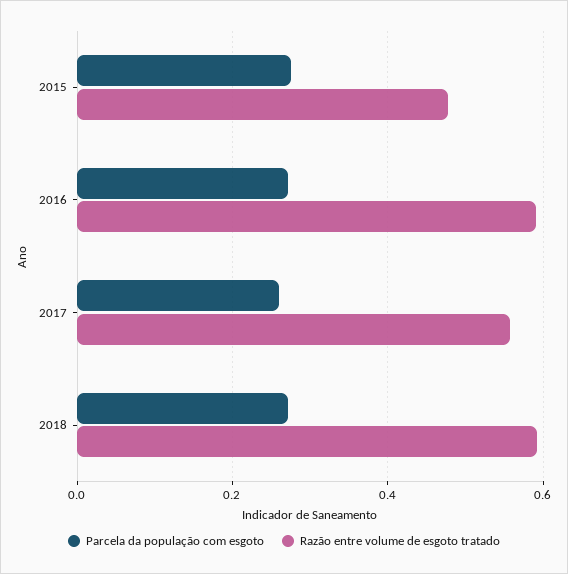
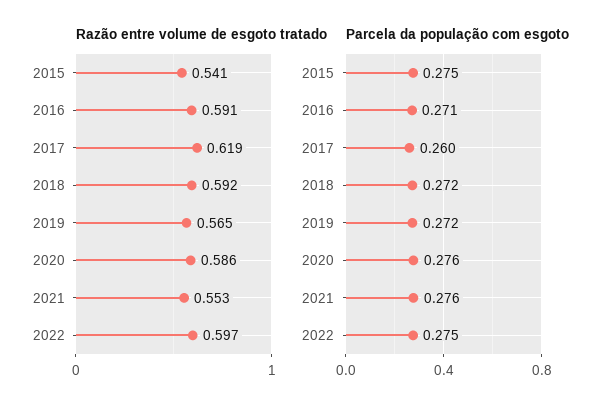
Razão entre volume de esgoto tratado, 2015: 0.48 -> 0.541
Razão entre volume de esgoto tratado, 2017: 0.56 -> 0.619
Razão entre volume de esgoto tratado, 2019: none -> 0.565
Razão entre volume de esgoto tratado, 2020: none -> 0.586
Razão entre volume de esgoto tratado, 2021: none -> 0.553
Razão entre volume de esgoto tratado, 2022: none -> 0.597
Parcela da população com esgoto, 2019: none -> 0.272
Parcela da população com esgoto, 2020: none -> 0.276
Parcela da população com esgoto, 2021: none -> 0.276
Parcela da população com esgoto, 2022: none -> 0.275

